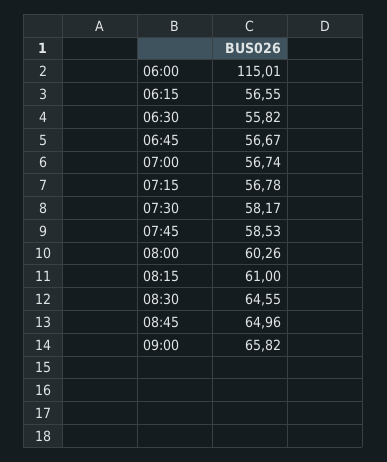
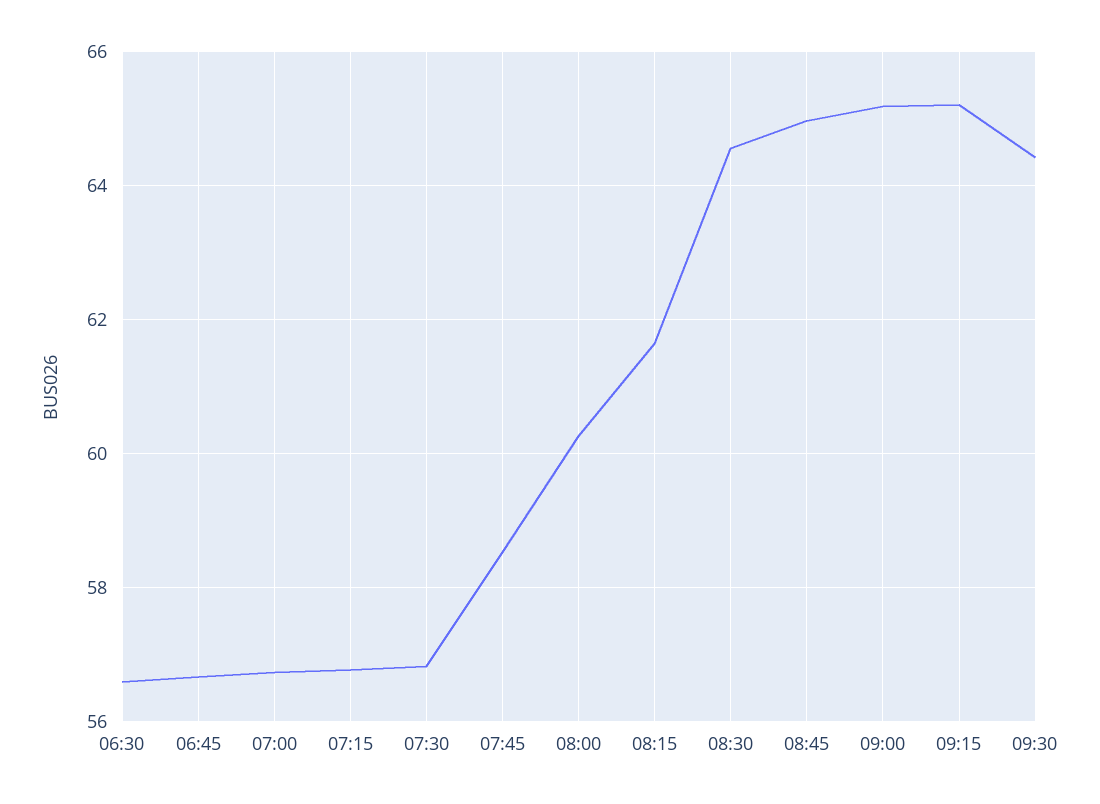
06:00: 115.01 -> none
06:15: 56.55 -> none
06:30: 55.82 -> 56.6
07:30: 58.17 -> 56.8
08:15: 61 -> 61.6
09:00: 65.82 -> 65.2
09:15: none -> 65.2
09:30: none -> 64.4

